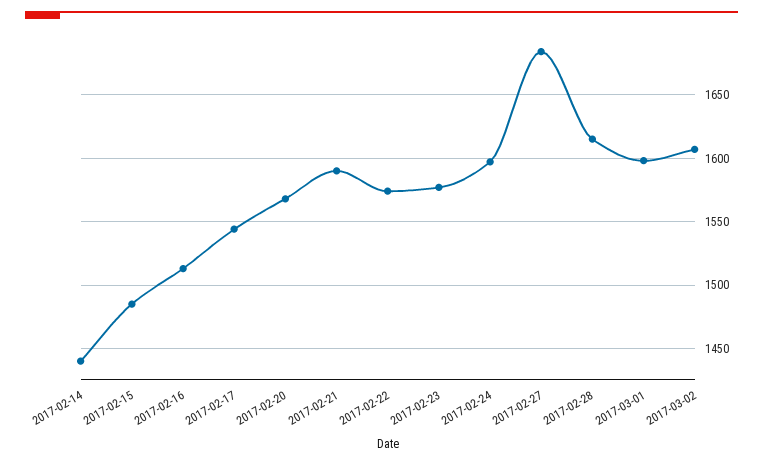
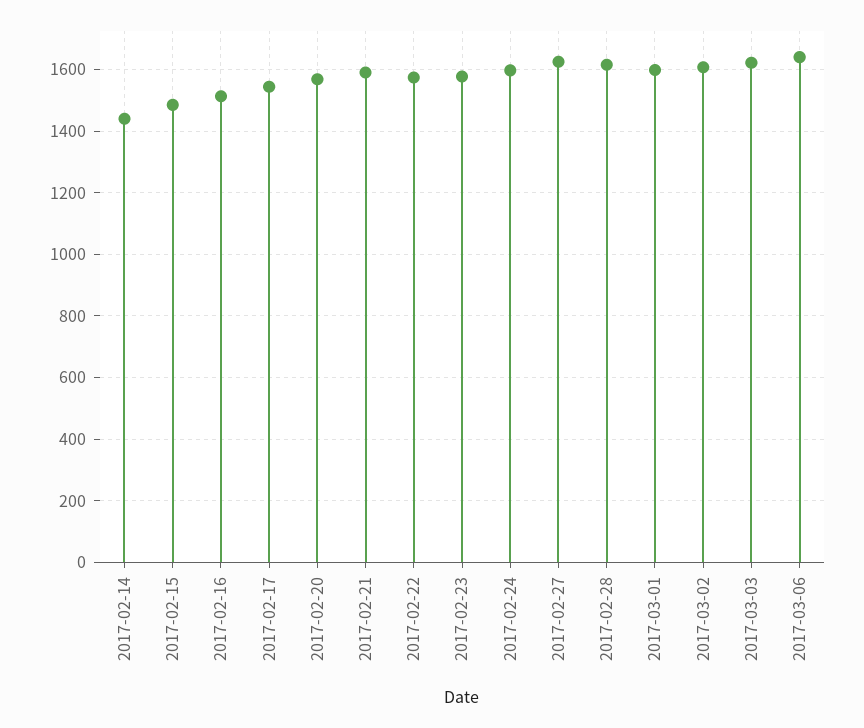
2017-02-27: 1685 -> 1620
2017-03-03: none -> 1620
2017-03-06: none -> 1640

